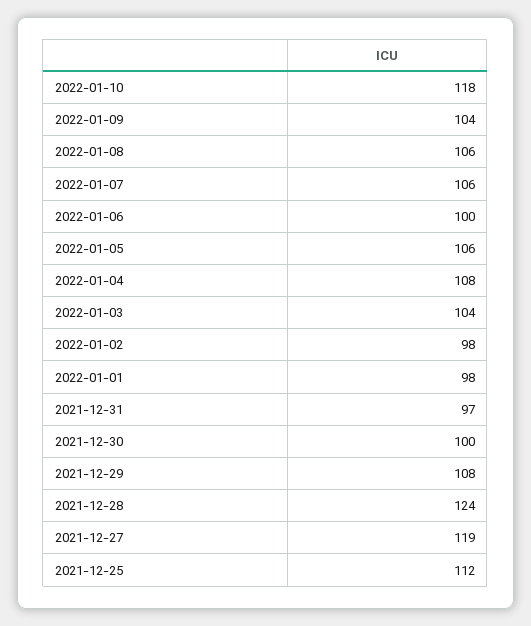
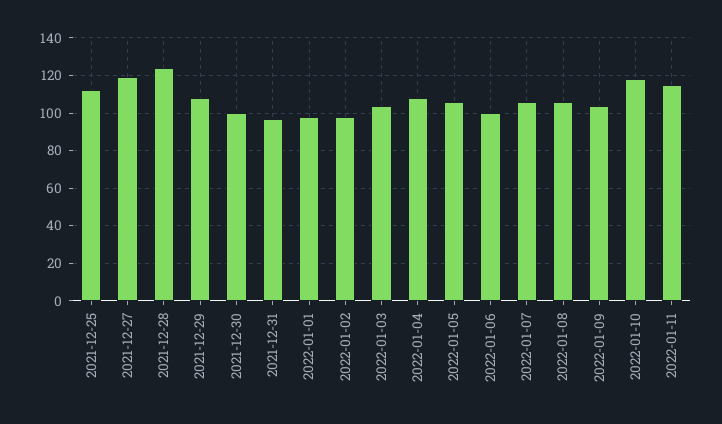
2022-01-11: none -> 115

